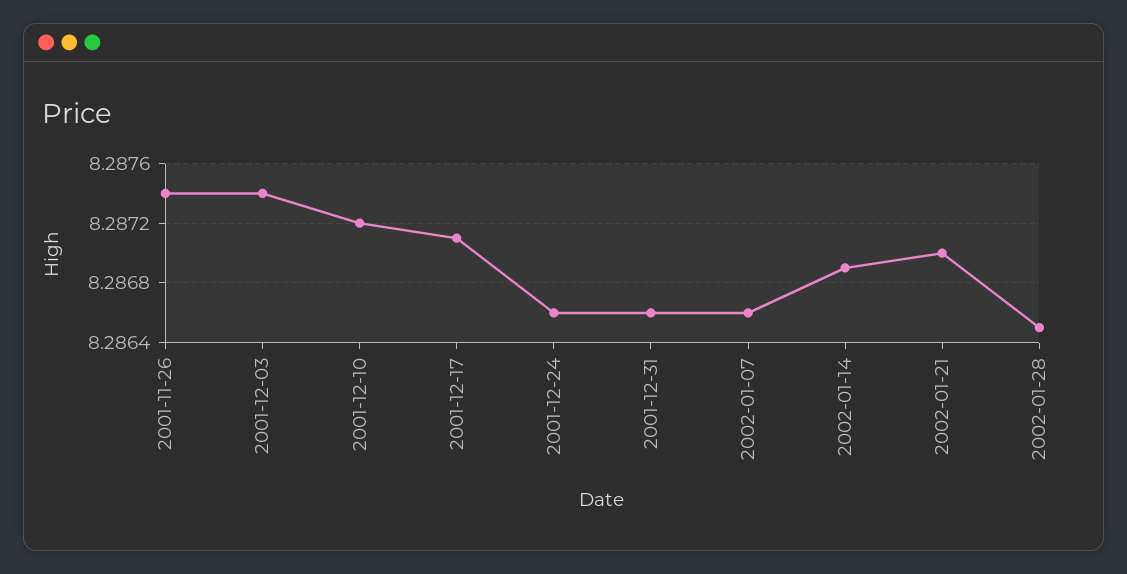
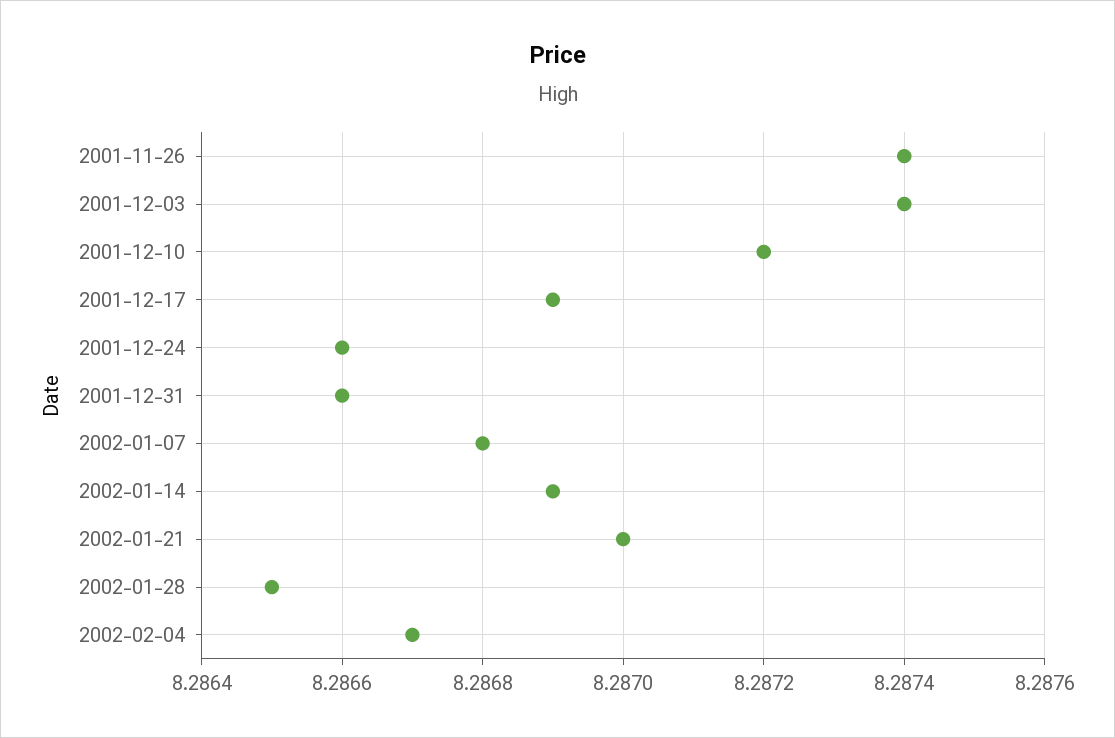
2001-12-17: 8.2871 -> 8.2869
2002-01-07: 8.2866 -> 8.2868
2002-02-04: none -> 8.2867

